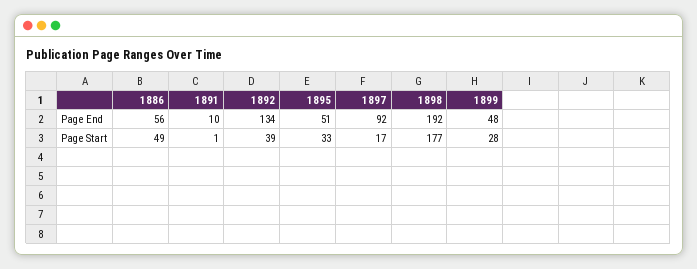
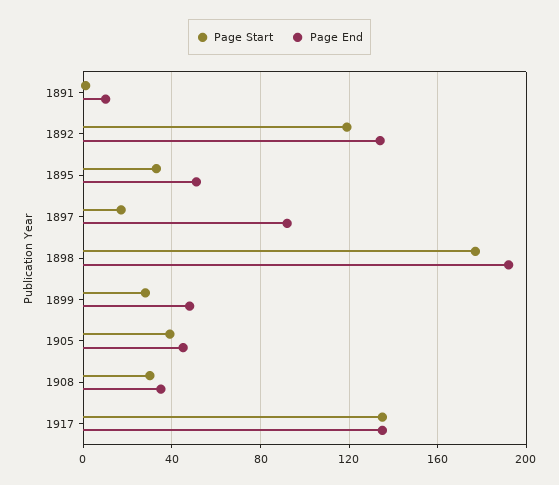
Page End, 1886: 56 -> none
Page Start, 1886: 49 -> none
Page Start, 1892: 39 -> 120
Page Start, 1905: none -> 40
Page End, 1905: none -> 45
Page Start, 1908: none -> 30
Page End, 1908: none -> 35
Page Start, 1917: none -> 135
Page End, 1917: none -> 135

